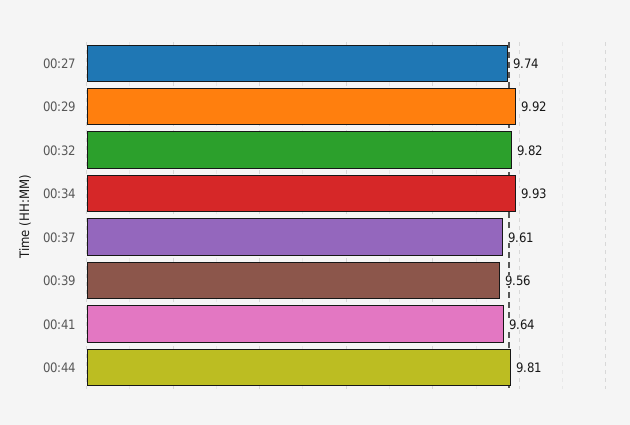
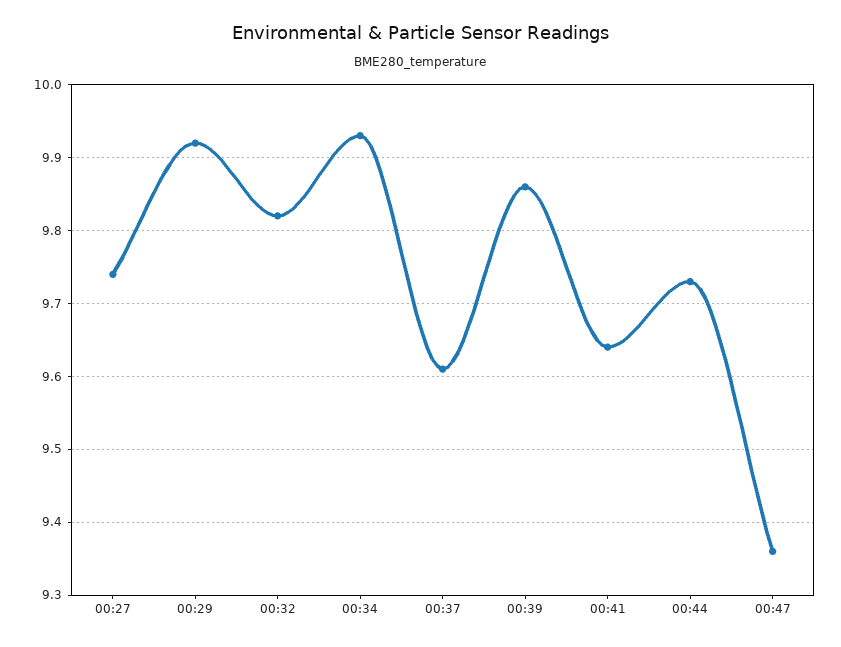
00:39: 9.56 -> 9.86
00:44: 9.81 -> 9.73
00:47: none -> 9.36

